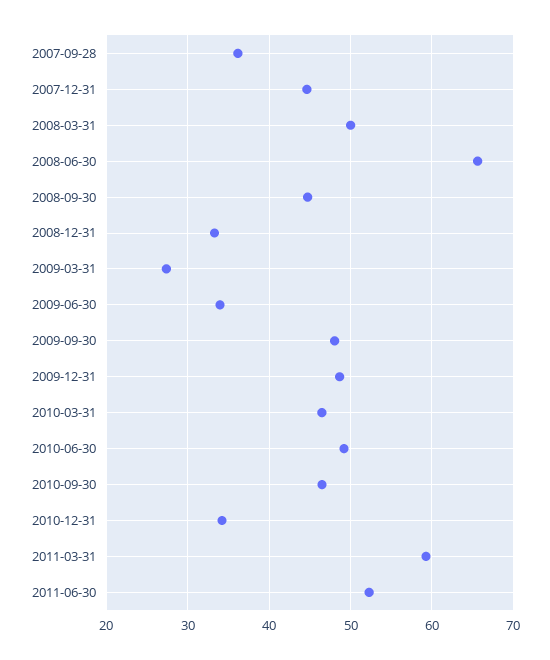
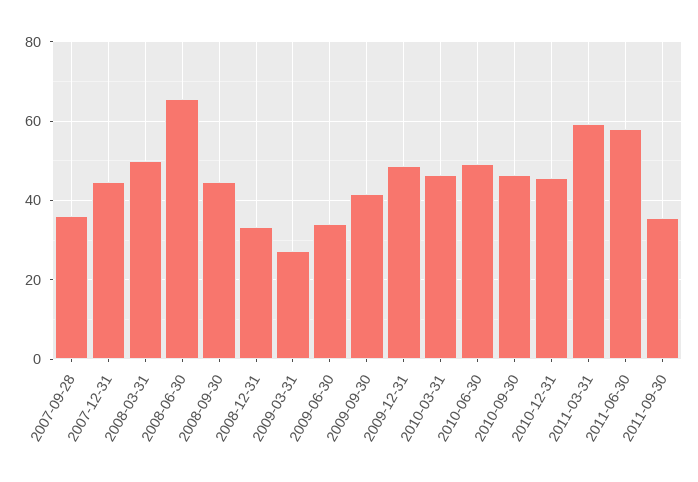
2009-09-30: 48 -> 42
2010-12-31: 34 -> 46
2011-06-30: 52 -> 58
2011-09-30: none -> 36

